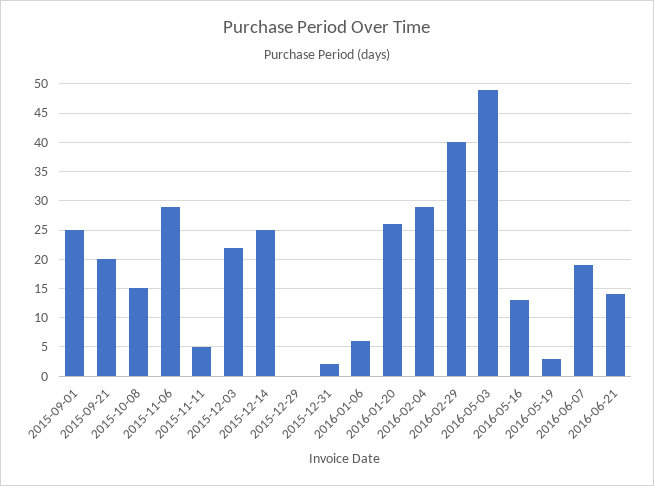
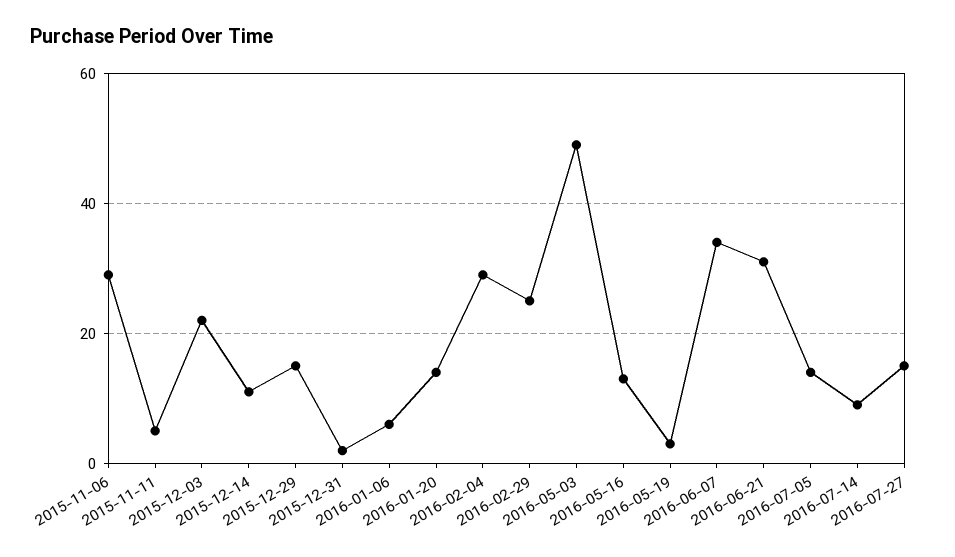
2015-09-01: 25 -> none
2015-09-21: 20 -> none
2015-10-08: 15 -> none
2015-12-14: 25 -> 10
2015-12-29: 0 -> 15
2016-01-20: 25 -> 15
2016-02-29: 40 -> 25
2016-06-07: 20 -> 35
2016-06-21: 15 -> 30
2016-07-05: none -> 15
2016-07-14: none -> 10
2016-07-27: none -> 15

